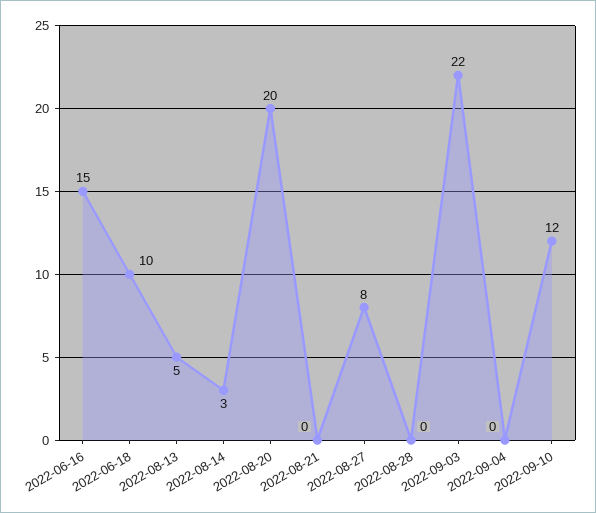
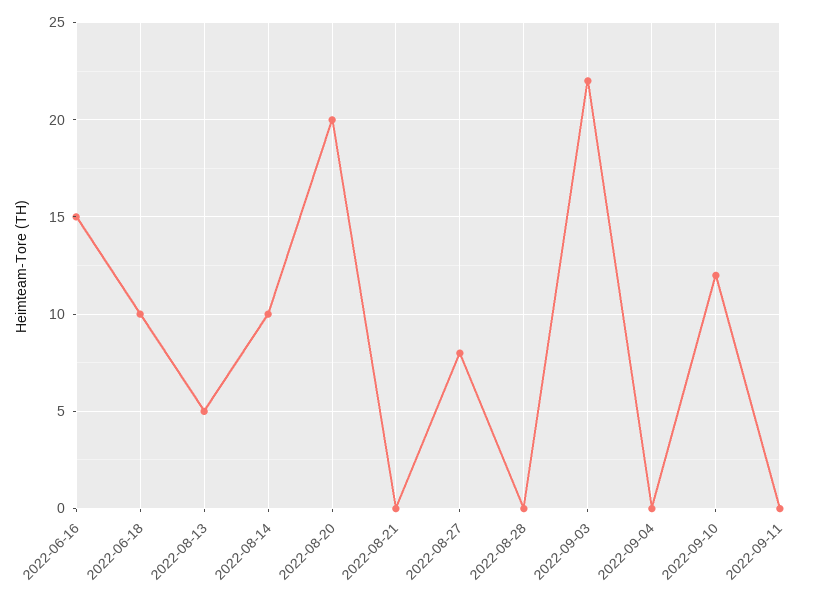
2022-08-14: 3 -> 10
2022-09-11: none -> 0

